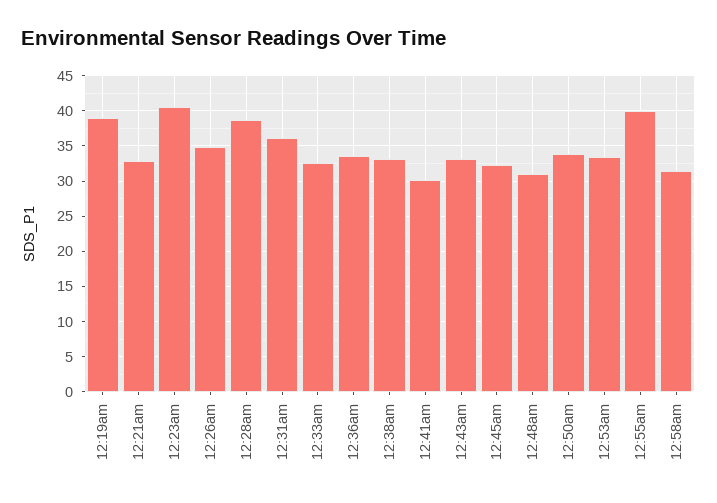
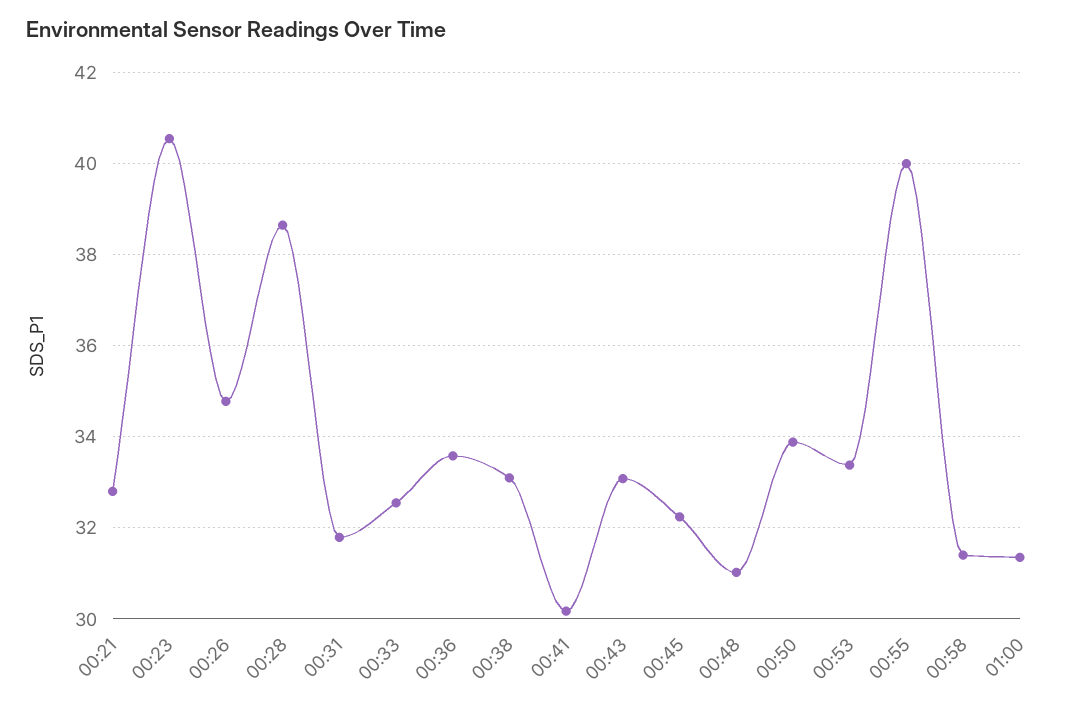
12:19am: 39 -> none
12:31am: 36 -> 31.8
01:00: none -> 31.4

